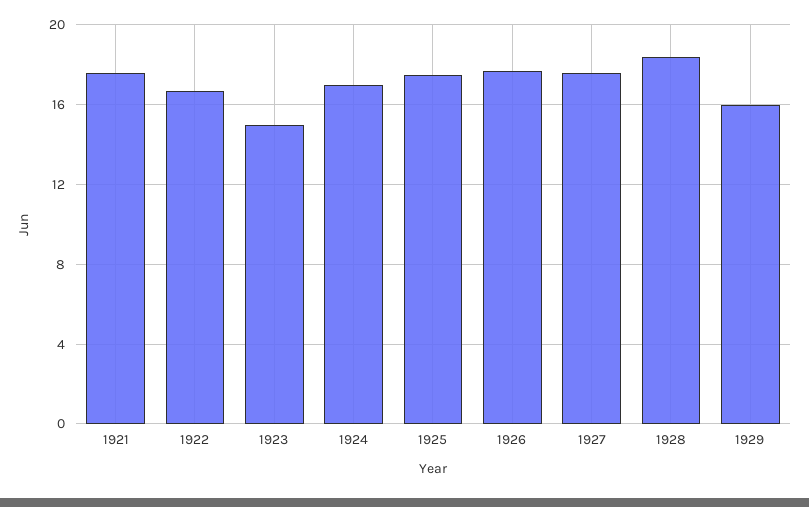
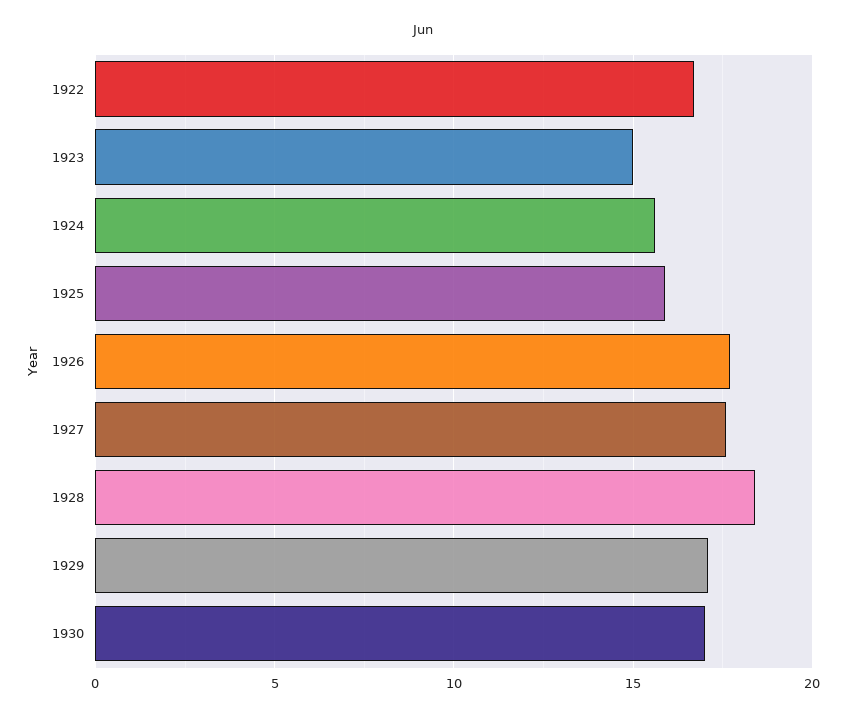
1921: 17.5 -> none
1924: 17 -> 15.5
1925: 17.5 -> 16
1929: 16 -> 17
1930: none -> 17

